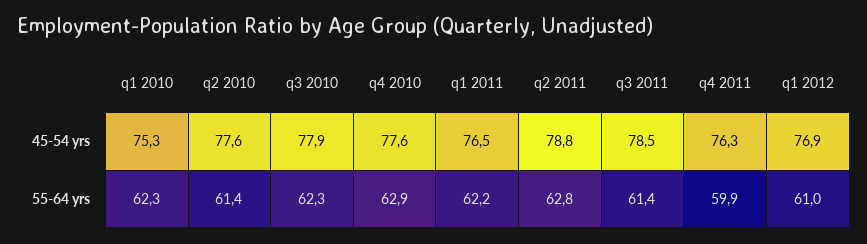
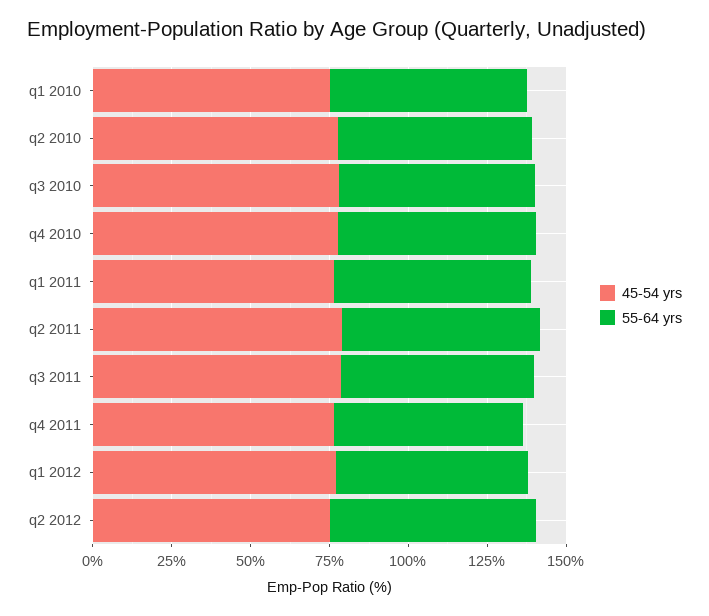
45-54 yrs, q2 2012: none -> 75
55-64 yrs, q2 2012: none -> 65

